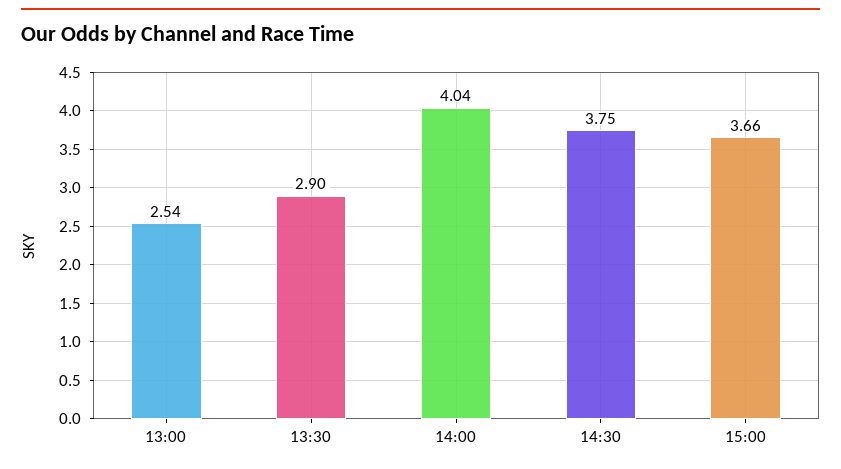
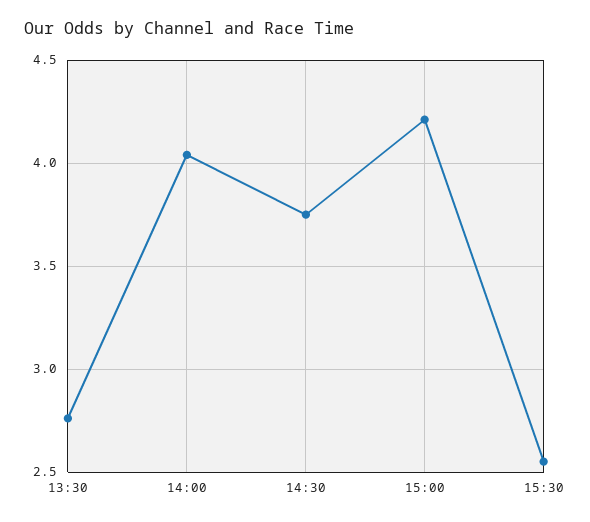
13:00: 2.54 -> none
13:30: 2.9 -> 2.75
15:00: 3.66 -> 4.2
15:30: none -> 2.55

